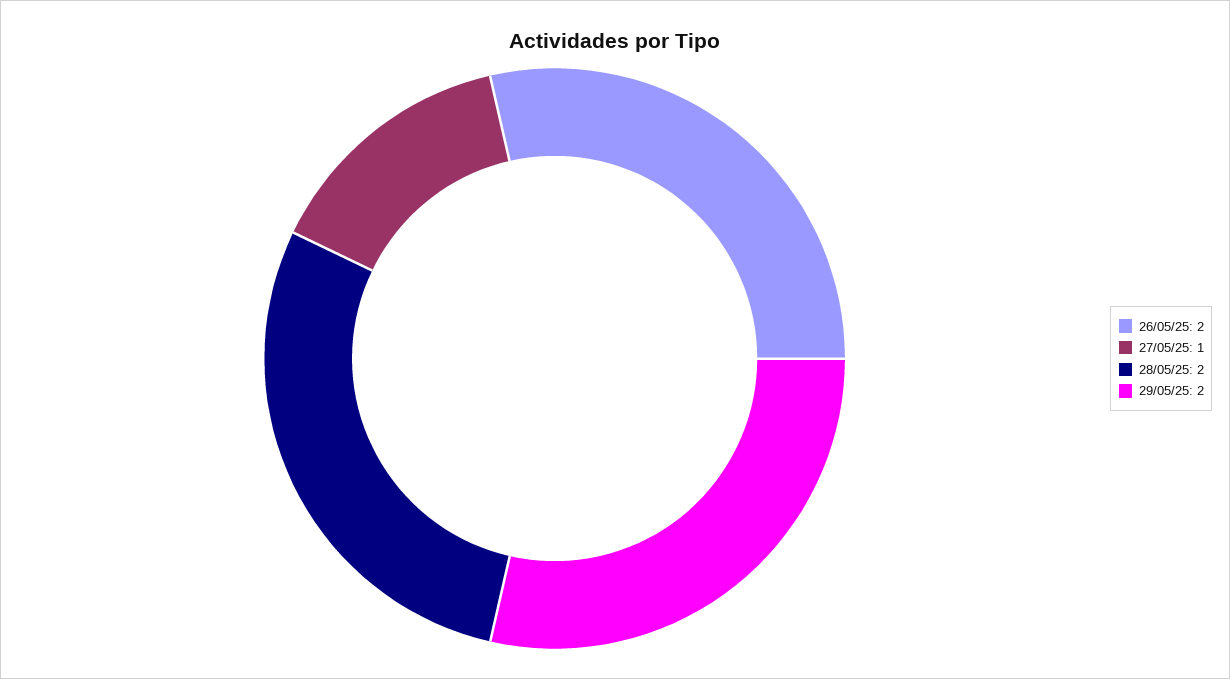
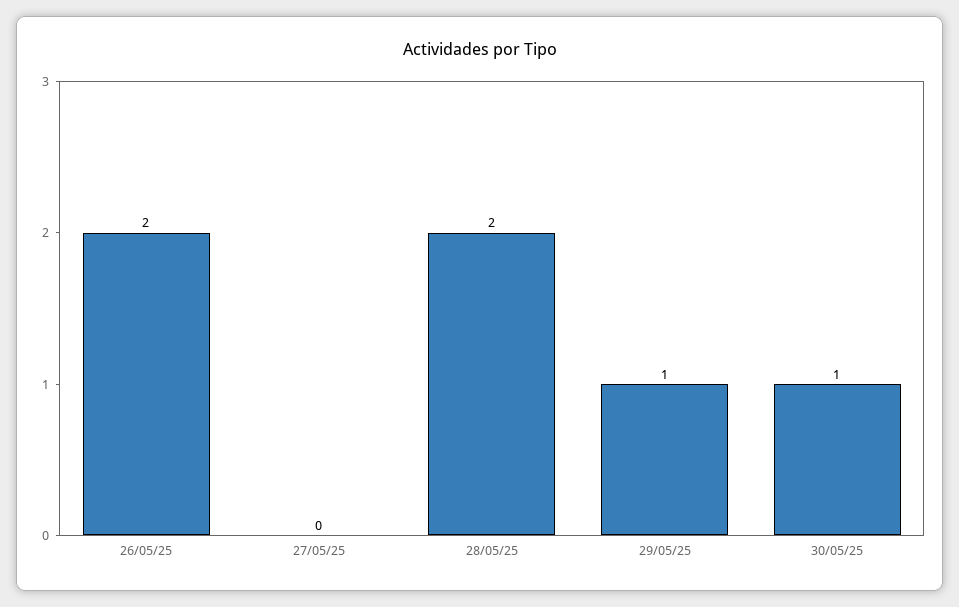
27/05/25: 1 -> 0
29/05/25: 2 -> 1
30/05/25: none -> 1

